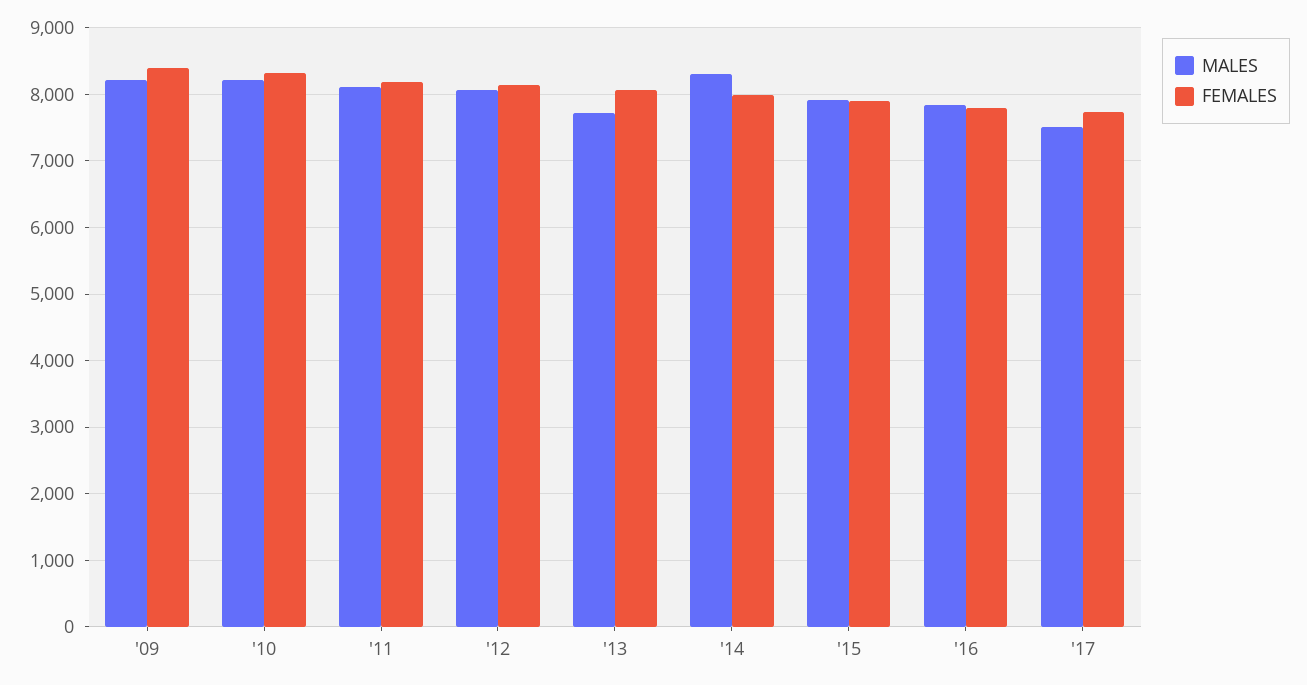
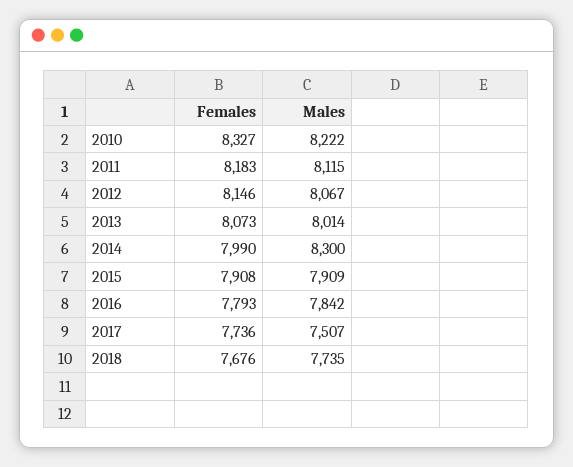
MALES, '09: 8200 -> none
FEMALES, '09: 8400 -> none
MALES, '13: 7700 -> 8014
FEMALES, 2018: none -> 7676
MALES, 2018: none -> 7735

